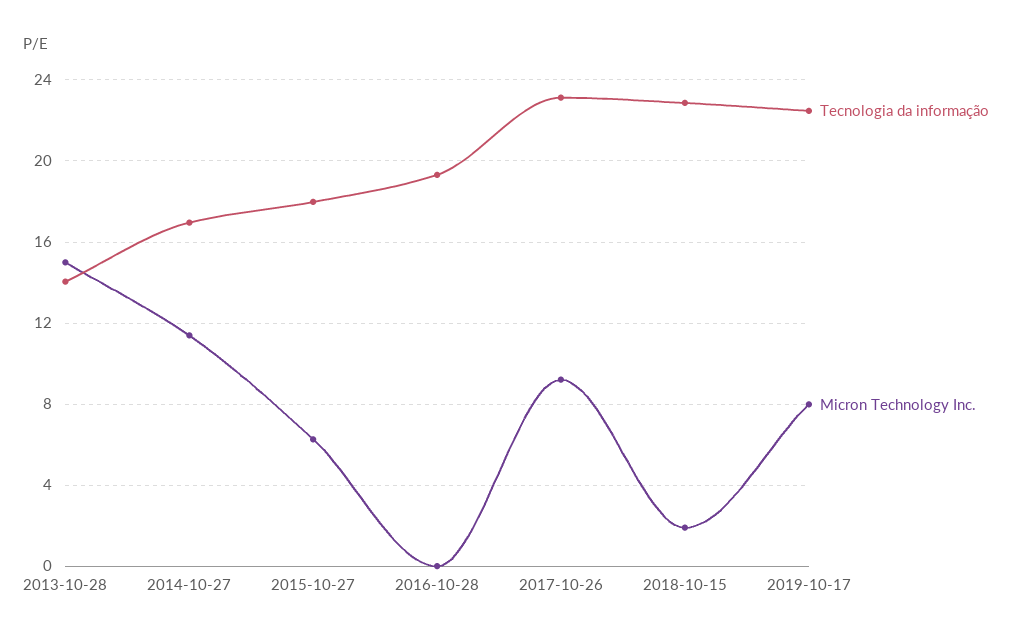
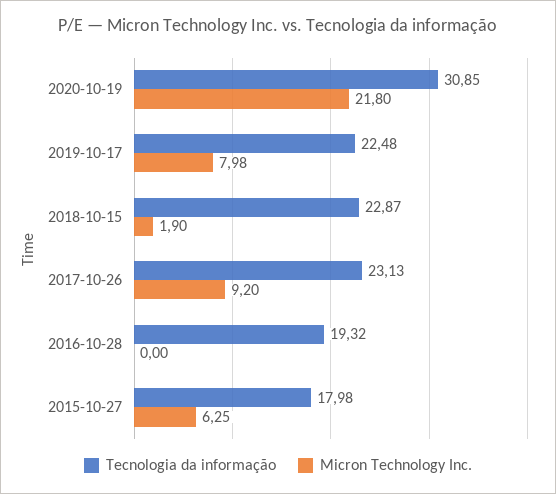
Tecnologia da informação, 2013-10-28: 14 -> none
Micron Technology Inc., 2013-10-28: 15 -> none
Tecnologia da informação, 2014-10-27: 17 -> none
Micron Technology Inc., 2014-10-27: 11.5 -> none
Tecnologia da informação, 2020-10-19: none -> 30.85
Micron Technology Inc., 2020-10-19: none -> 21.8

